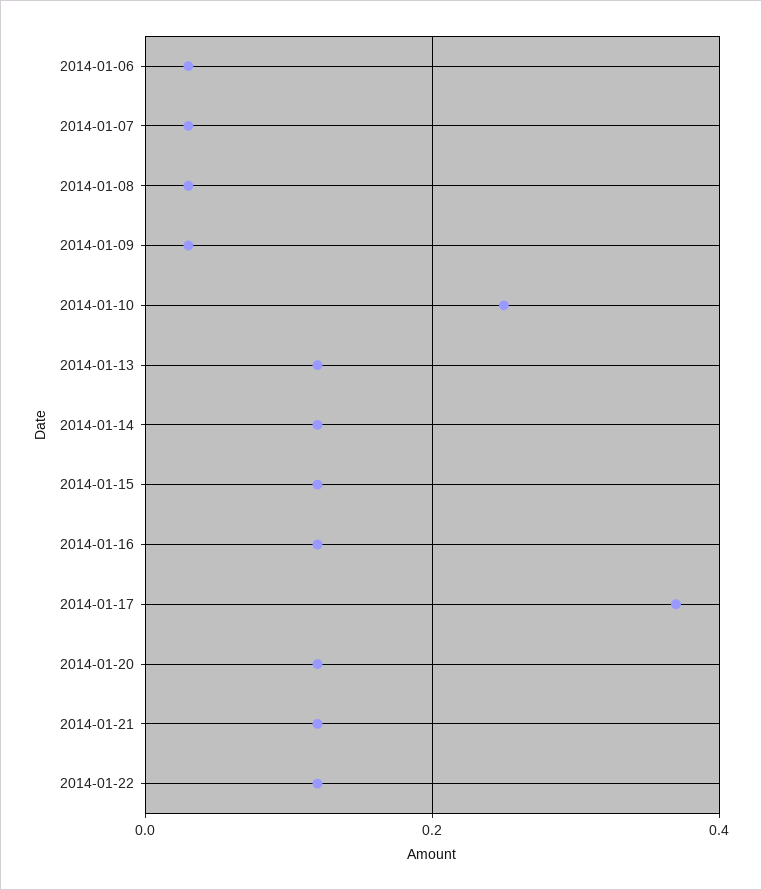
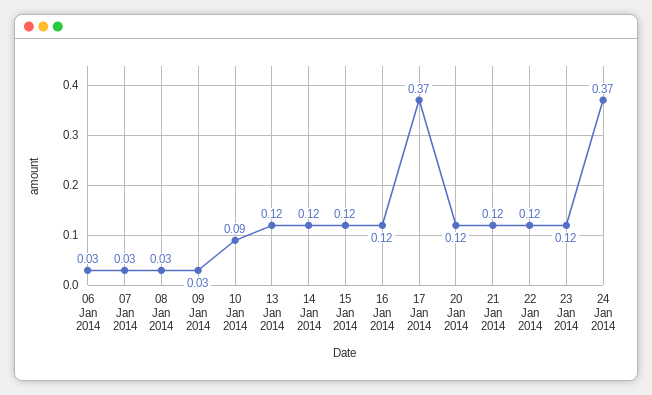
2014-01-10: 0.25 -> 0.09
23 Jan 2014: none -> 0.12
24 Jan 2014: none -> 0.37

